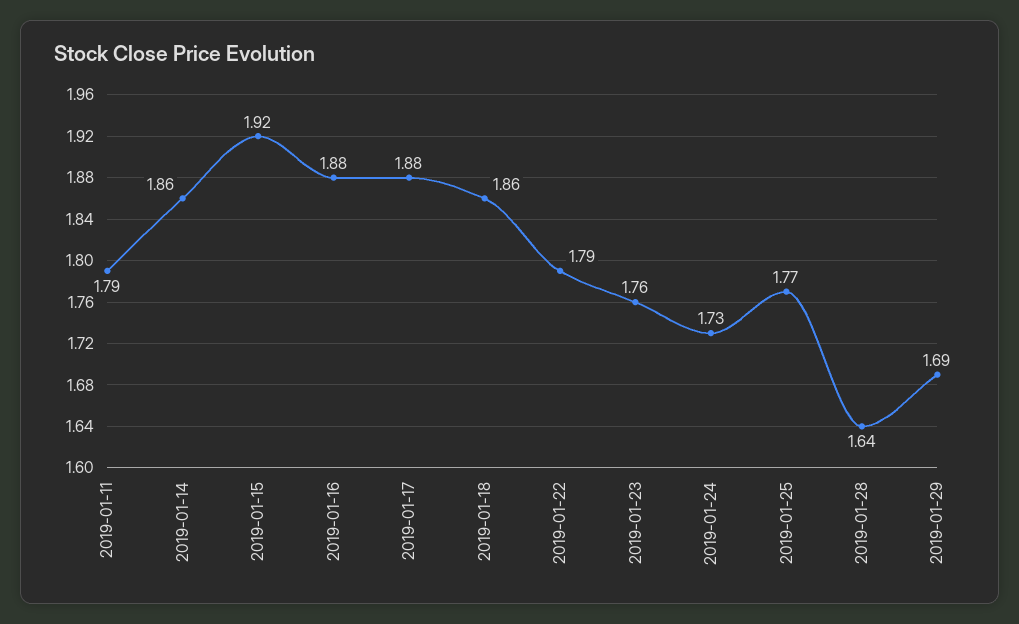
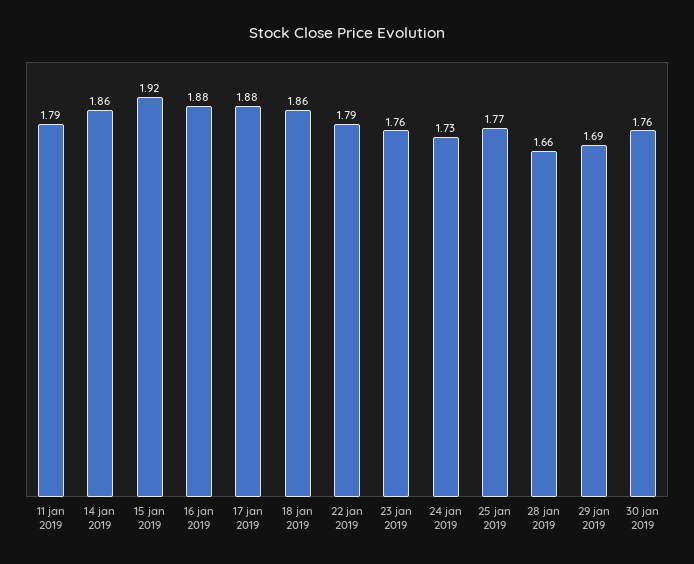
2019-01-28: 1.64 -> 1.66
30 jan 2019: none -> 1.76

